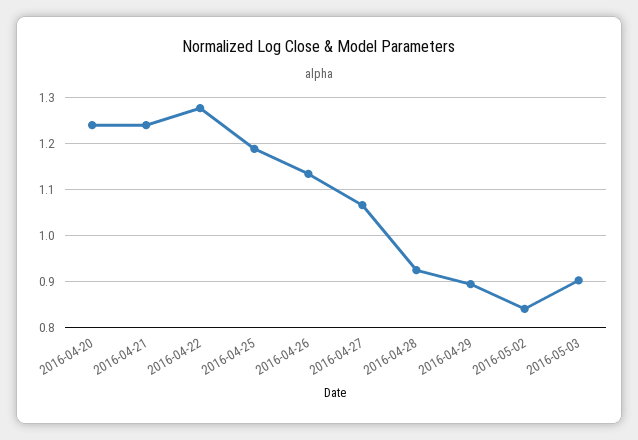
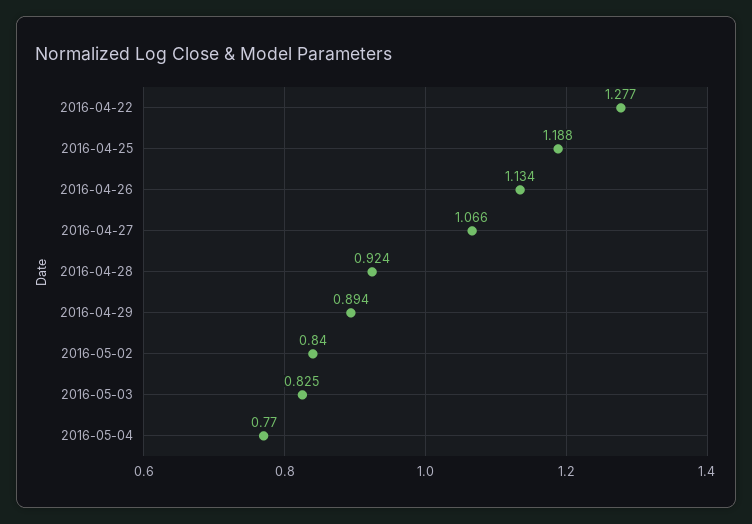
2016-04-20: 1.24 -> none
2016-04-21: 1.24 -> none
2016-05-03: 0.9 -> 0.825
2016-05-04: none -> 0.77

